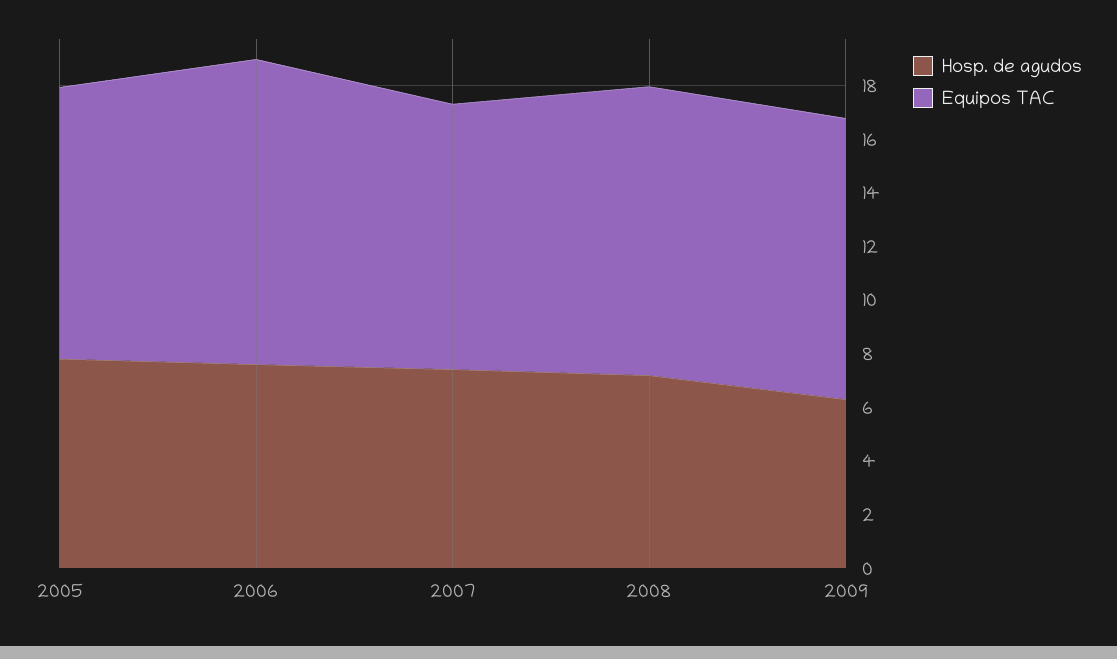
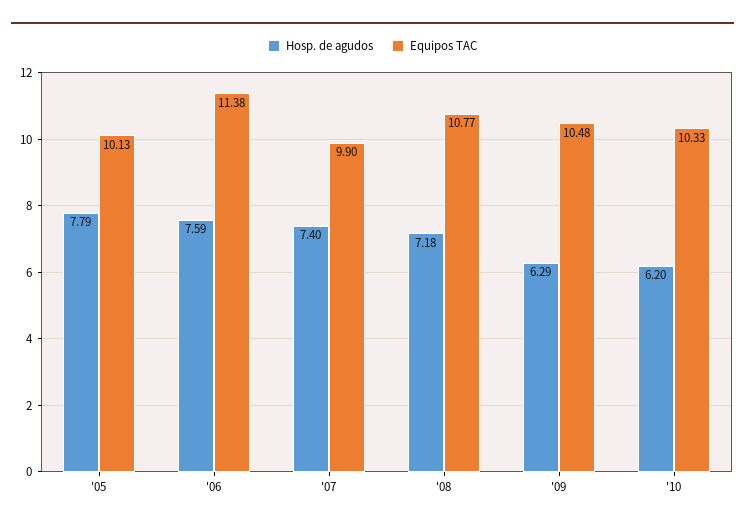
Hosp. de agudos, '10: none -> 6.2
Equipos TAC, '10: none -> 10.33

